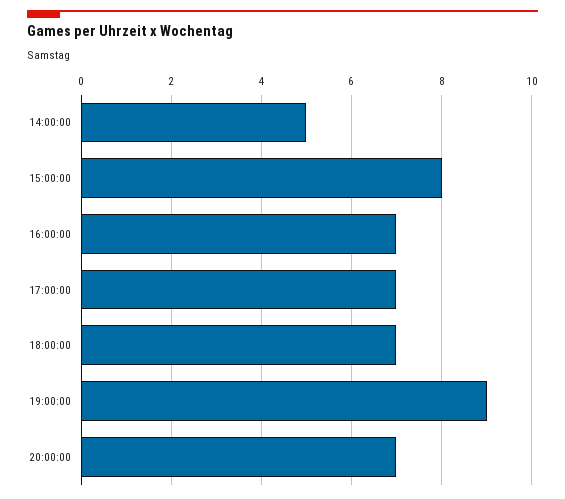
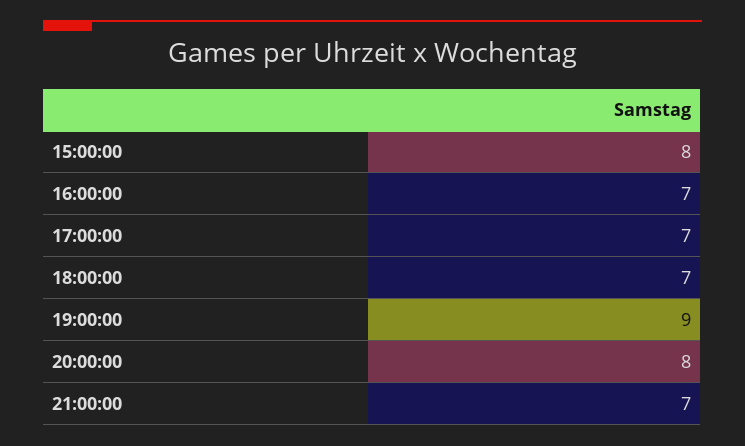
14:00:00: 5 -> none
20:00:00: 7 -> 8
21:00:00: none -> 7

